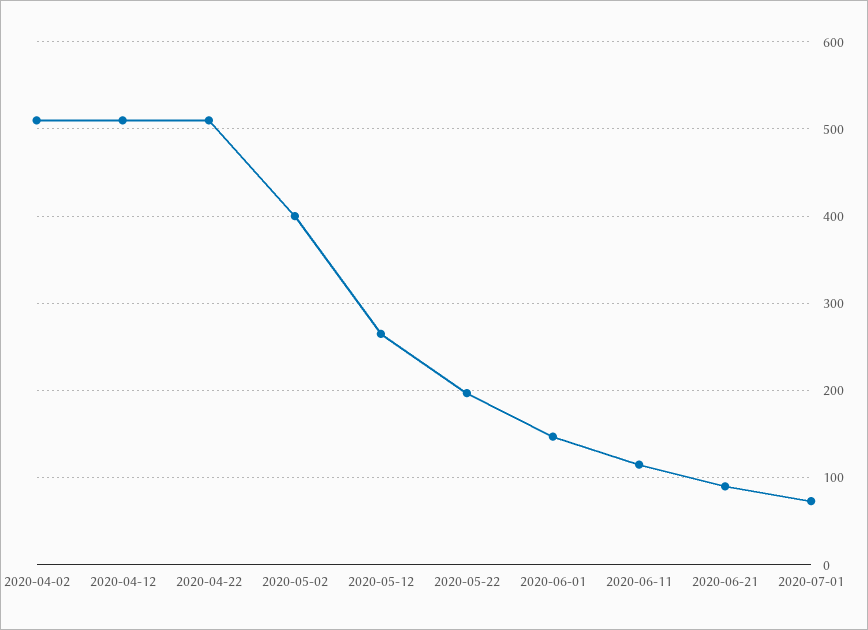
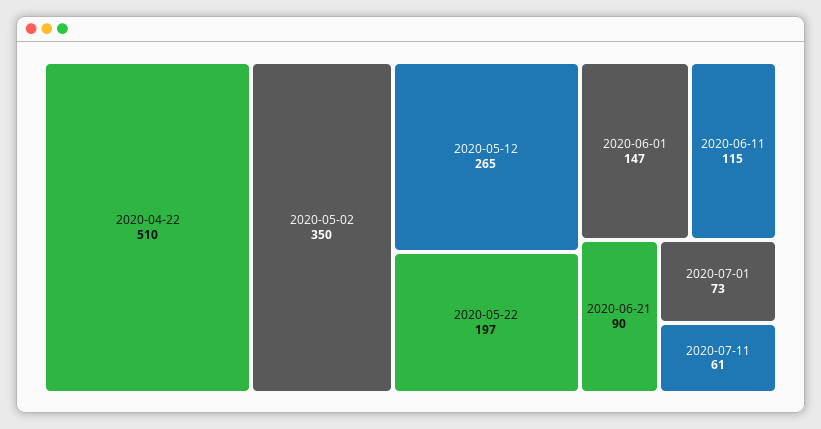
2020-04-02: 510 -> none
2020-04-12: 510 -> none
2020-05-02: 400 -> 350
2020-07-11: none -> 61

